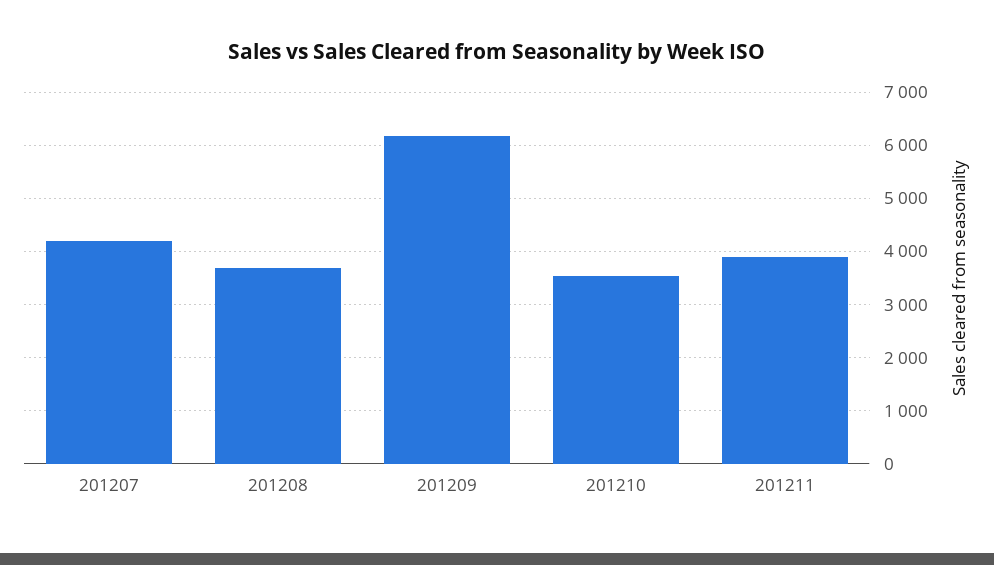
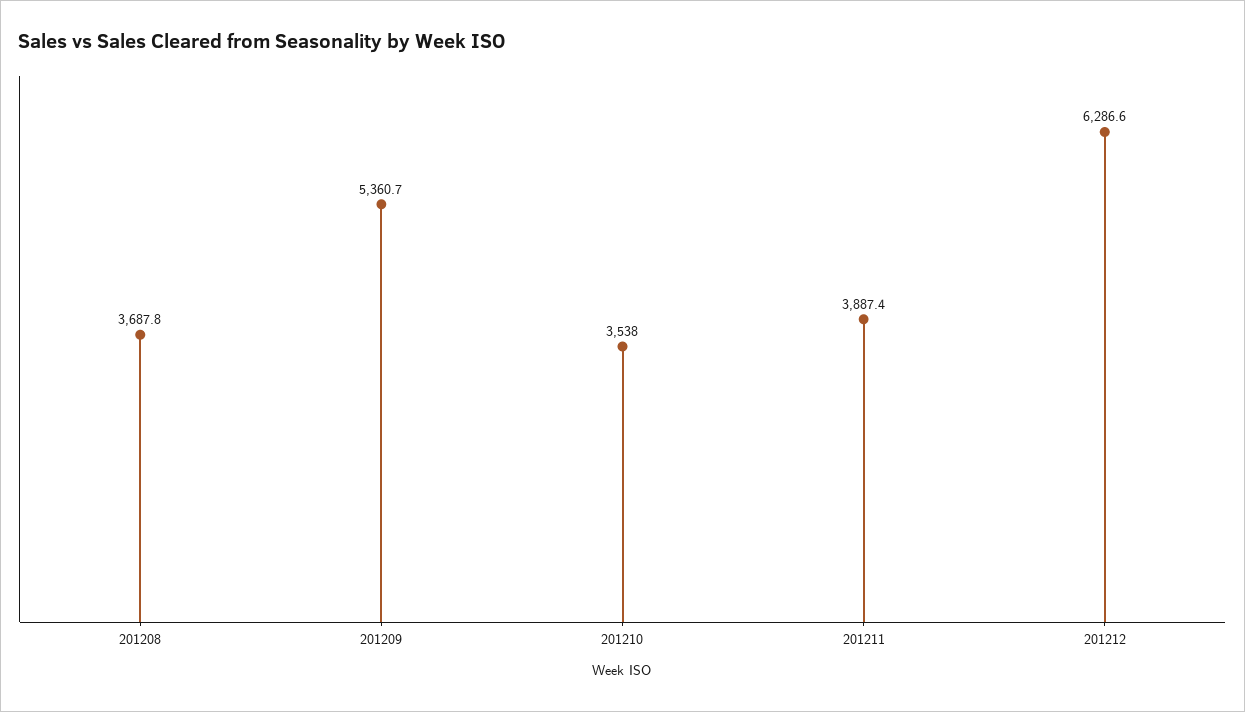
201207: 4200 -> none
201209: 6200 -> 5360.7
201212: none -> 6286.6

